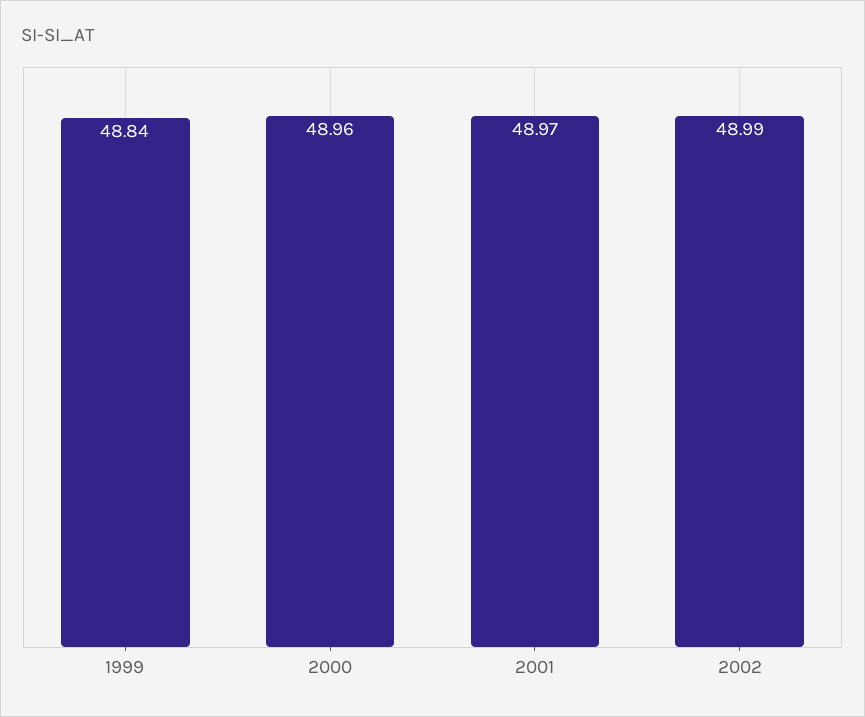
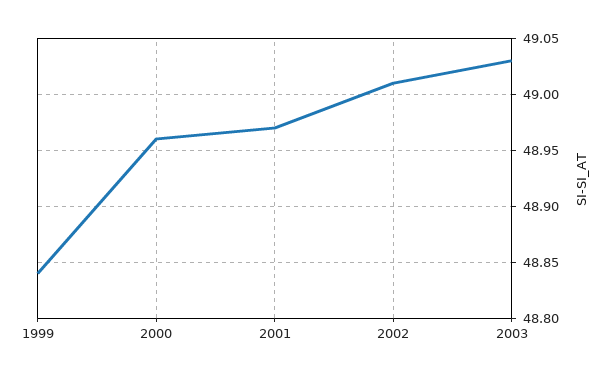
2002: 48.99 -> 49.01
2003: none -> 49.03

